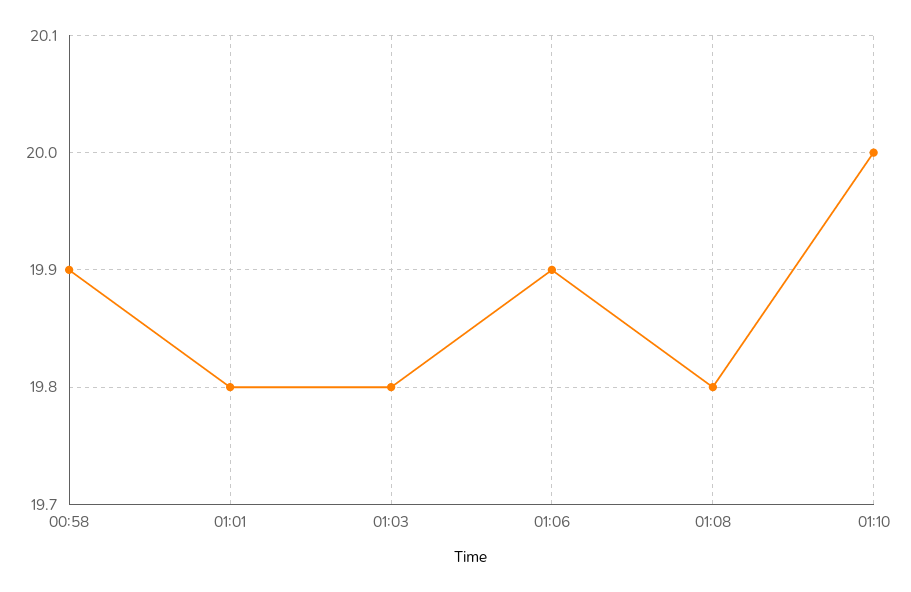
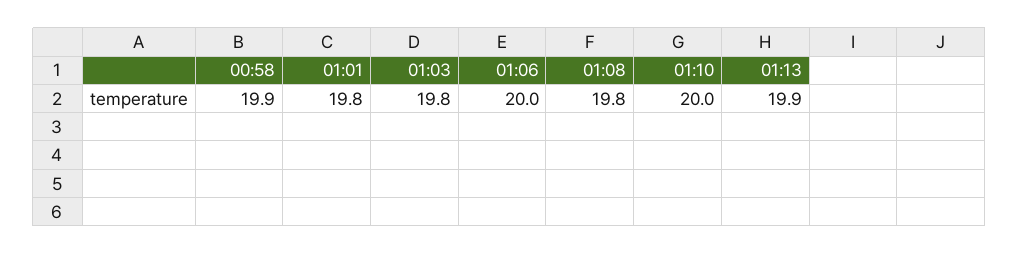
01:06: 19.9 -> 20
01:13: none -> 19.9

